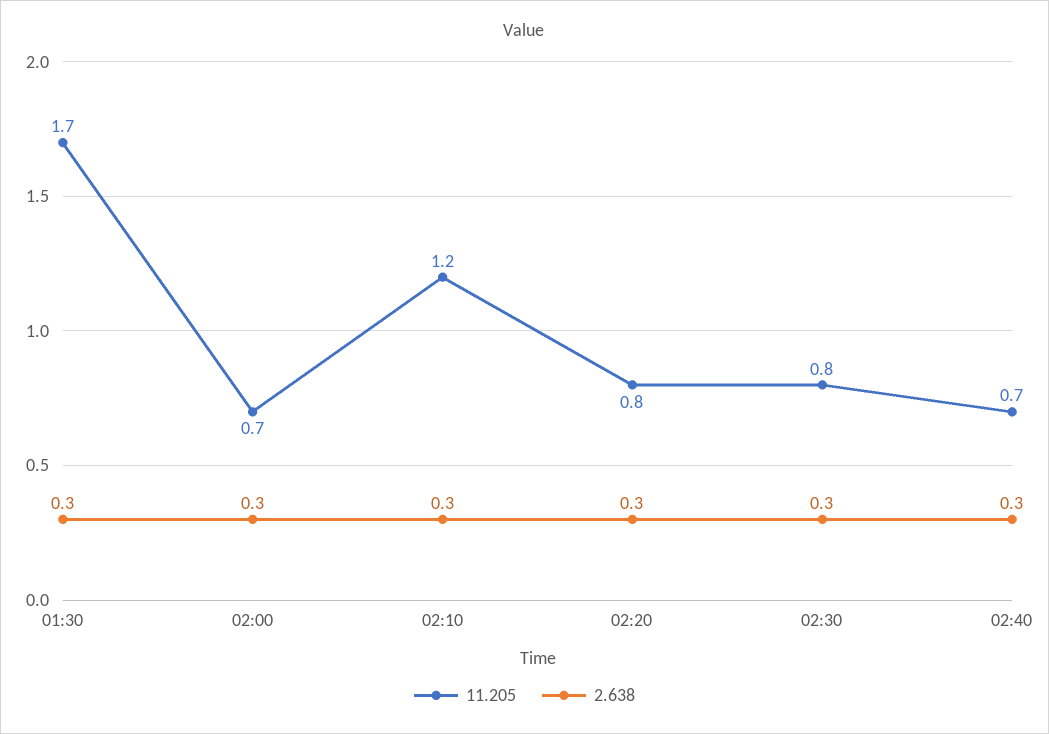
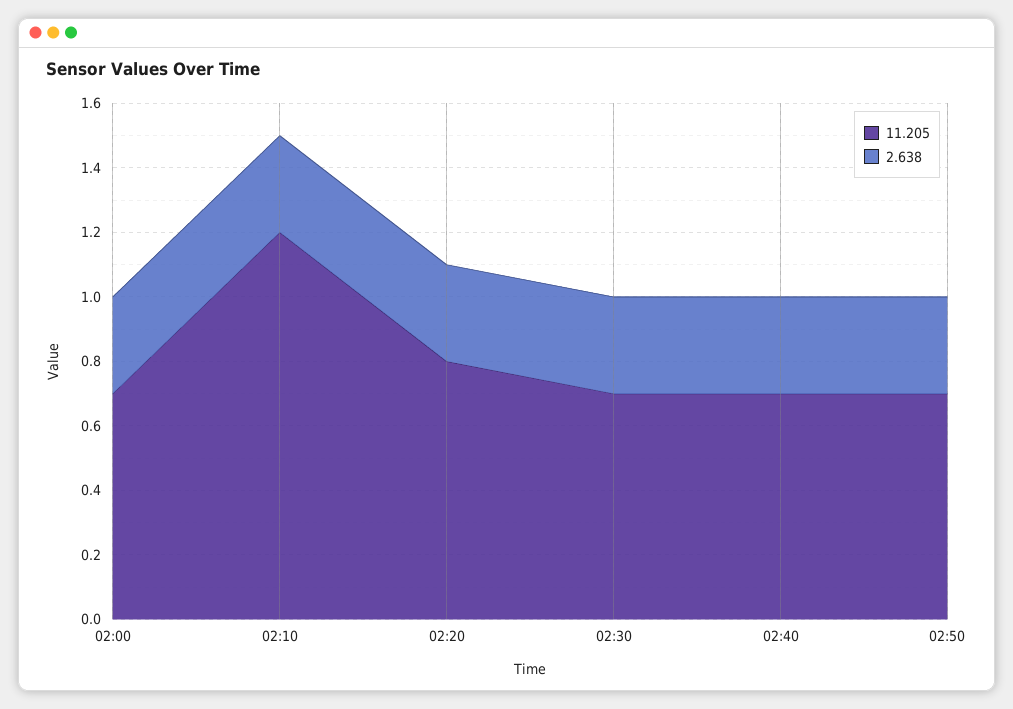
11.205, 01:30: 1.7 -> none
2.638, 01:30: 0.3 -> none
11.205, 02:30: 0.8 -> 0.7
11.205, 02:50: none -> 0.7
2.638, 02:50: none -> 0.3

